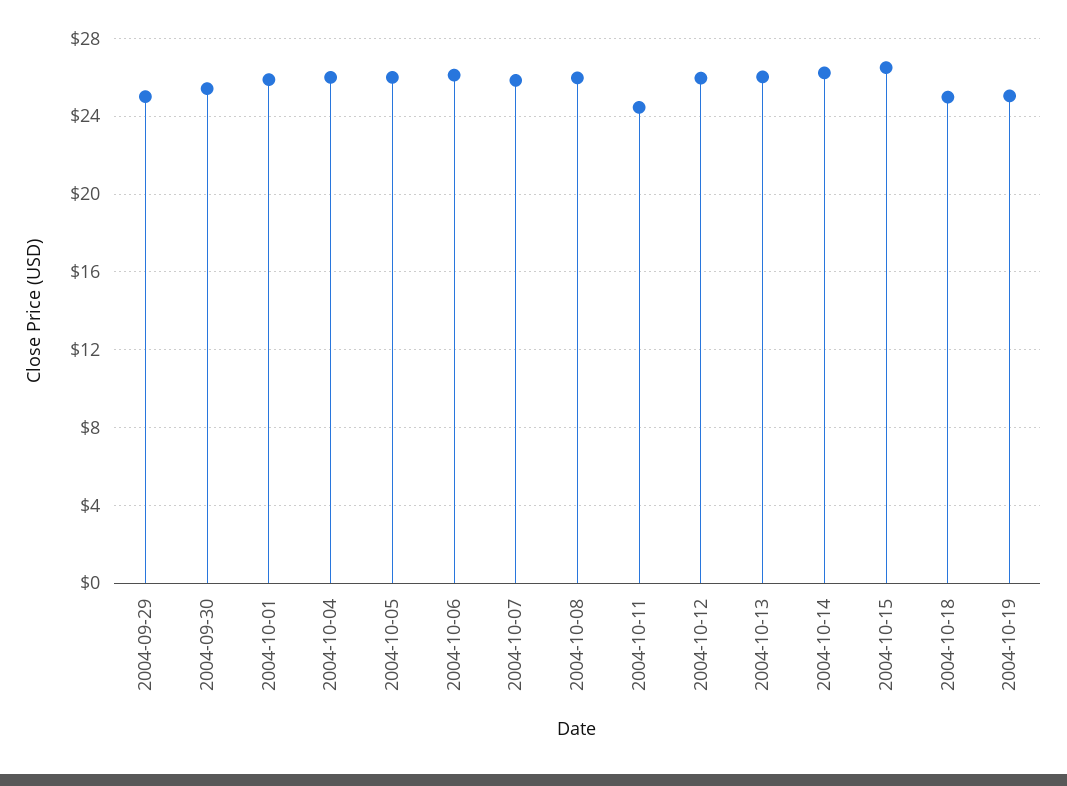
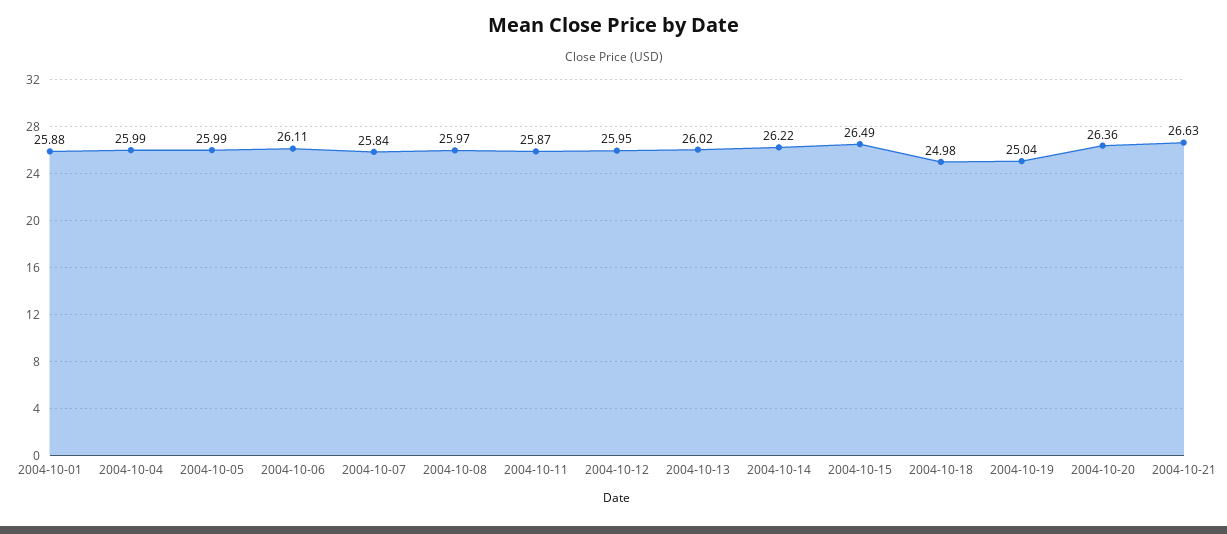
2004-09-29: 25 -> none
2004-09-30: 25.5 -> none
2004-10-11: 24.5 -> 25.87
2004-10-20: none -> 26.36
2004-10-21: none -> 26.63

